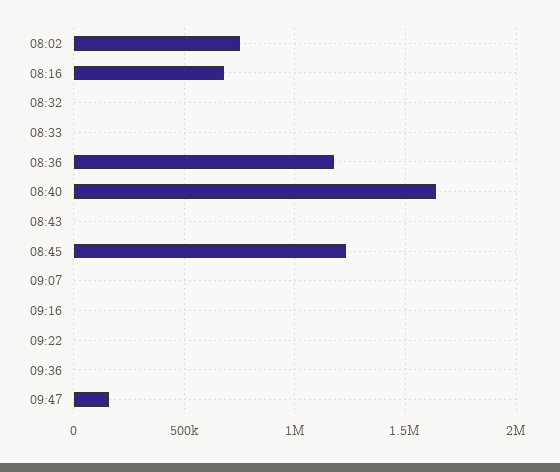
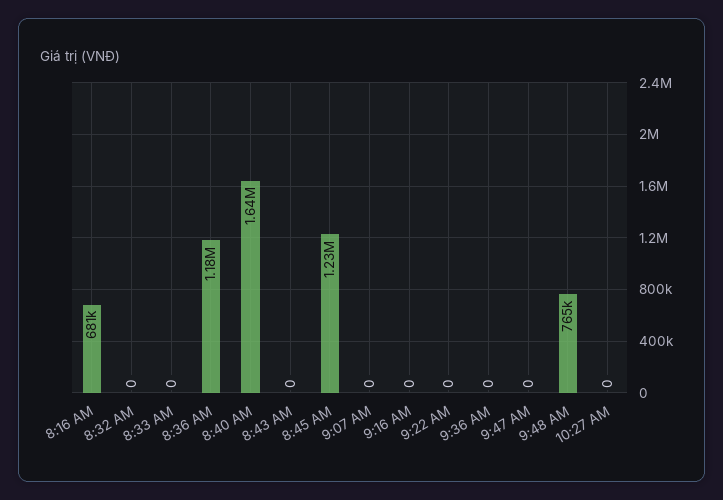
08:02: 750000 -> none
09:47: 150000 -> 0
9:48 AM: none -> 765000
10:27 AM: none -> 0

